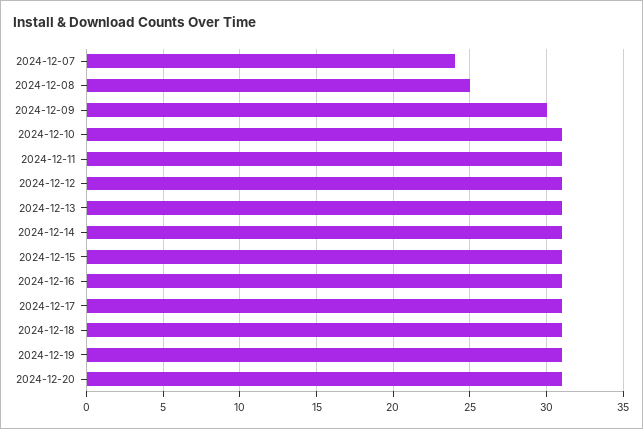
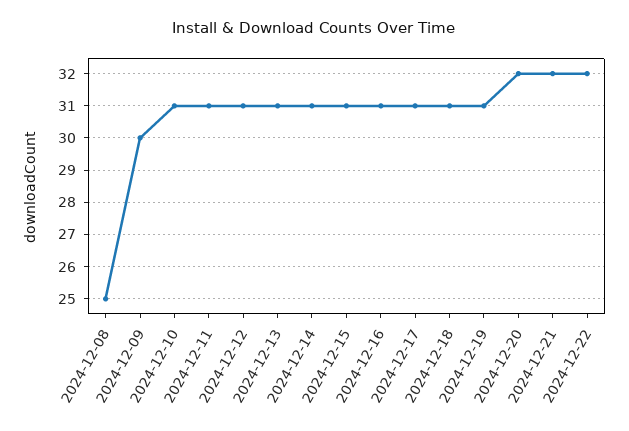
2024-12-07: 24 -> none
2024-12-20: 31 -> 32
2024-12-21: none -> 32
2024-12-22: none -> 32

